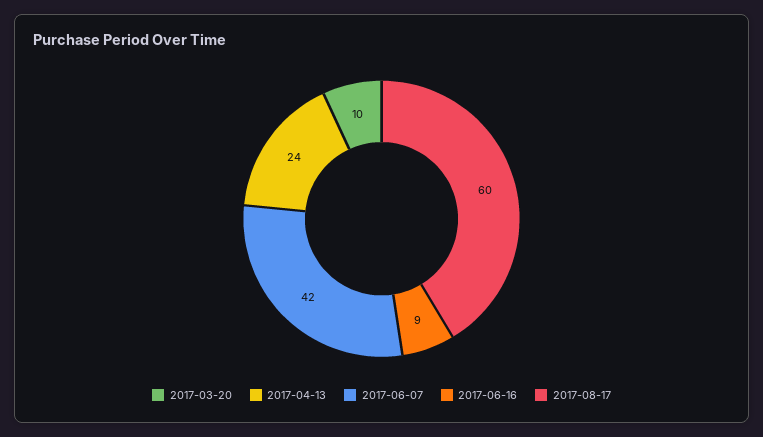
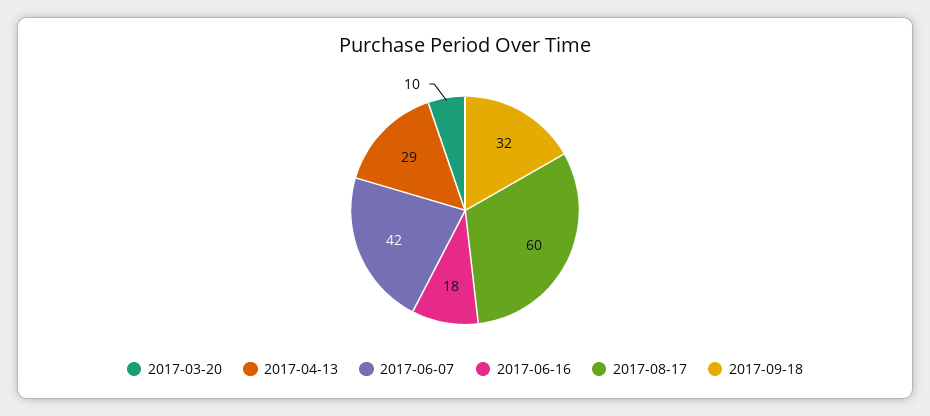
2017-04-13: 24 -> 29
2017-06-16: 9 -> 18
2017-09-18: none -> 32

